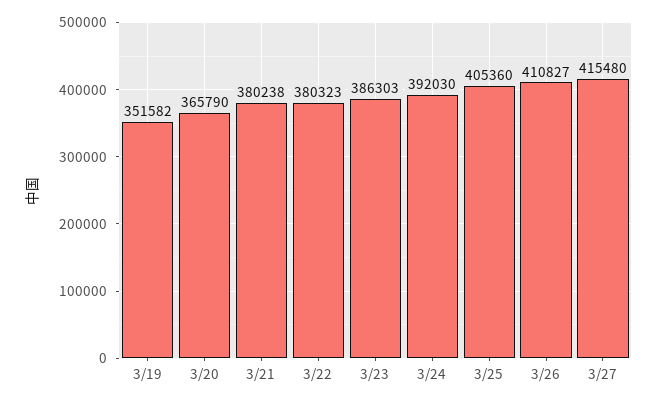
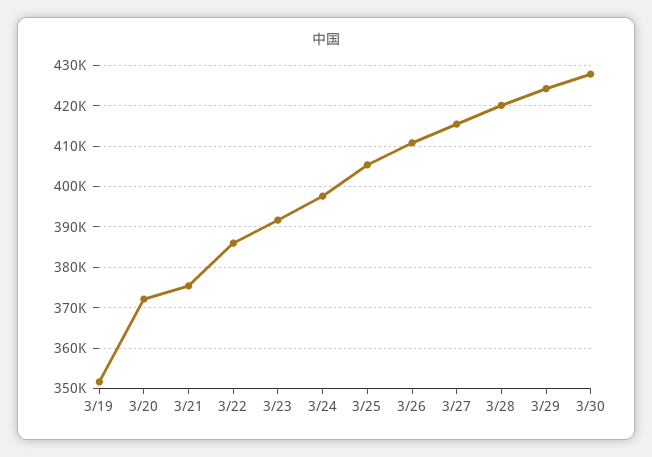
3/20: 365790 -> 372000
3/21: 380238 -> 376000
3/22: 380323 -> 386000
3/23: 386303 -> 392000
3/24: 392030 -> 398000
3/28: none -> 420000
3/29: none -> 424000
3/30: none -> 428000

